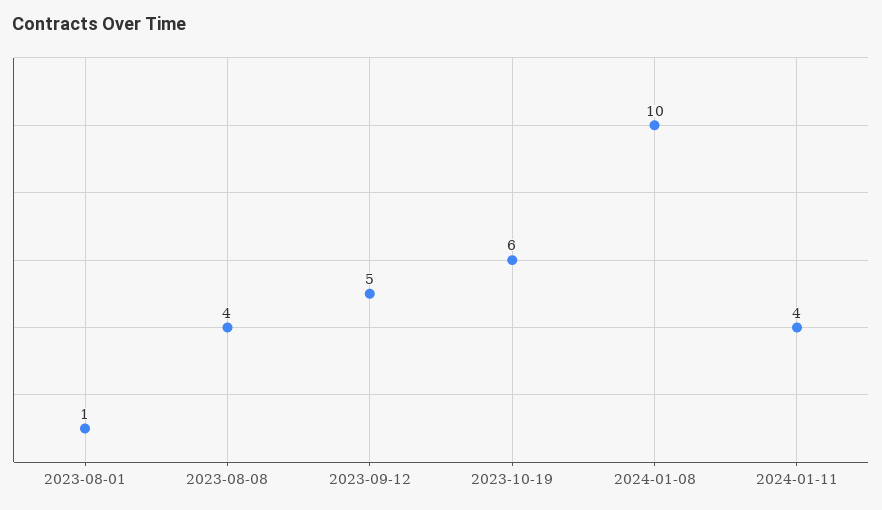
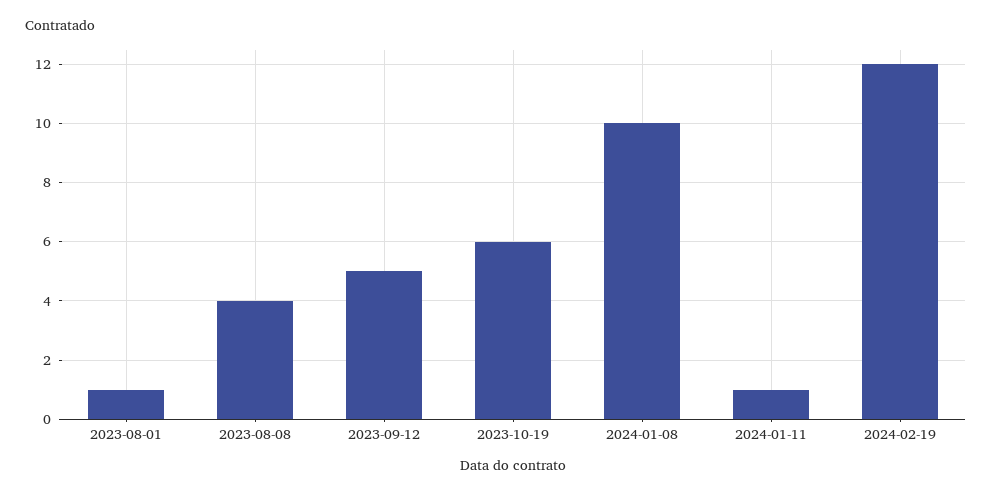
2024-01-11: 4 -> 1
2024-02-19: none -> 12

